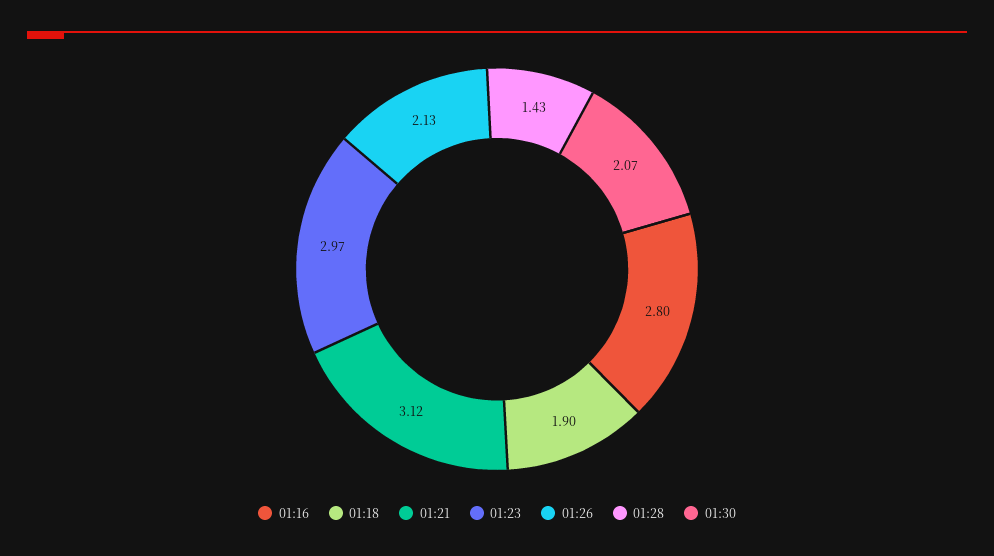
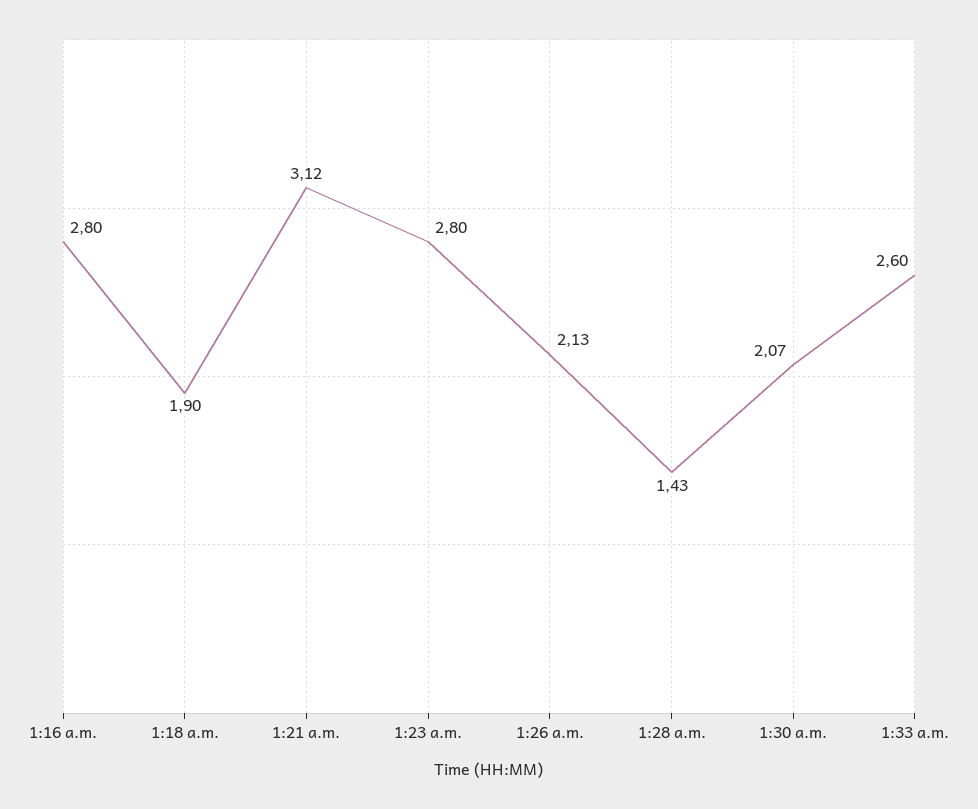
01:23: 2.97 -> 2.8
1:33 a.m.: none -> 2.6

